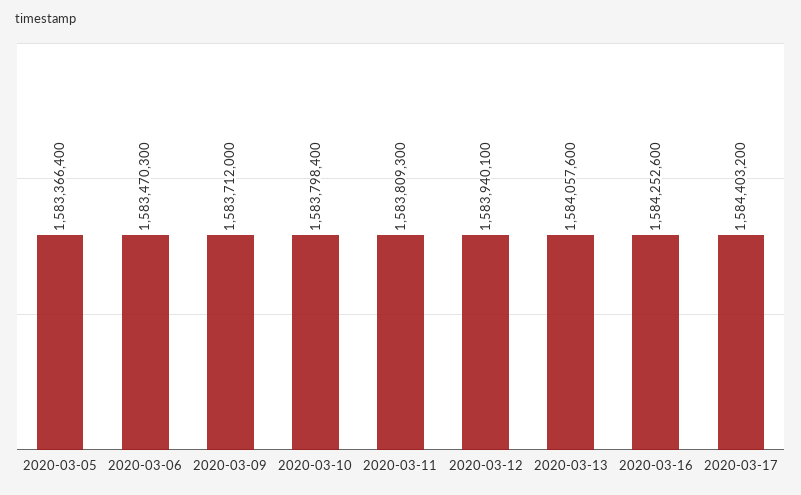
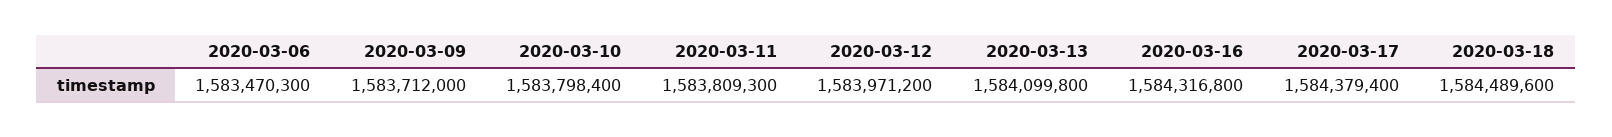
2020-03-05: 1583366400 -> none
2020-03-12: 1583940100 -> 1583971200
2020-03-13: 1584057600 -> 1584099800
2020-03-16: 1584252600 -> 1584316800
2020-03-17: 1584403200 -> 1584379400
2020-03-18: none -> 1584489600

